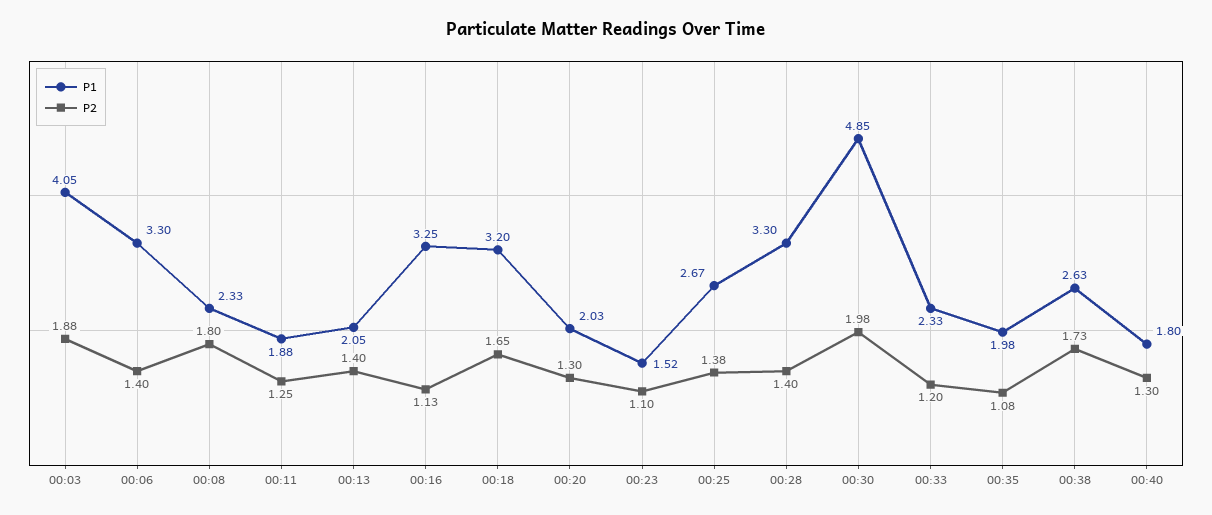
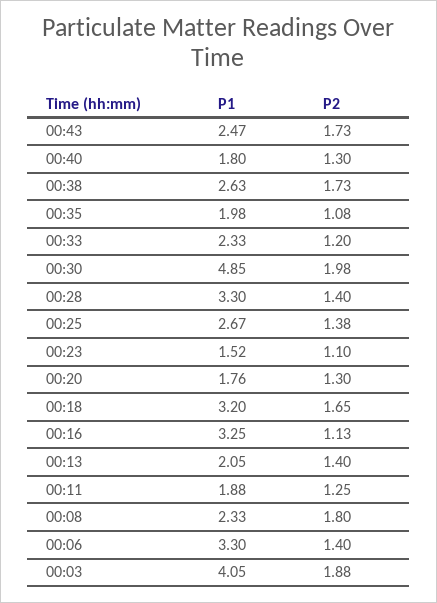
P1, 00:20: 2.03 -> 1.76
P1, 00:43: none -> 2.47
P2, 00:43: none -> 1.73

